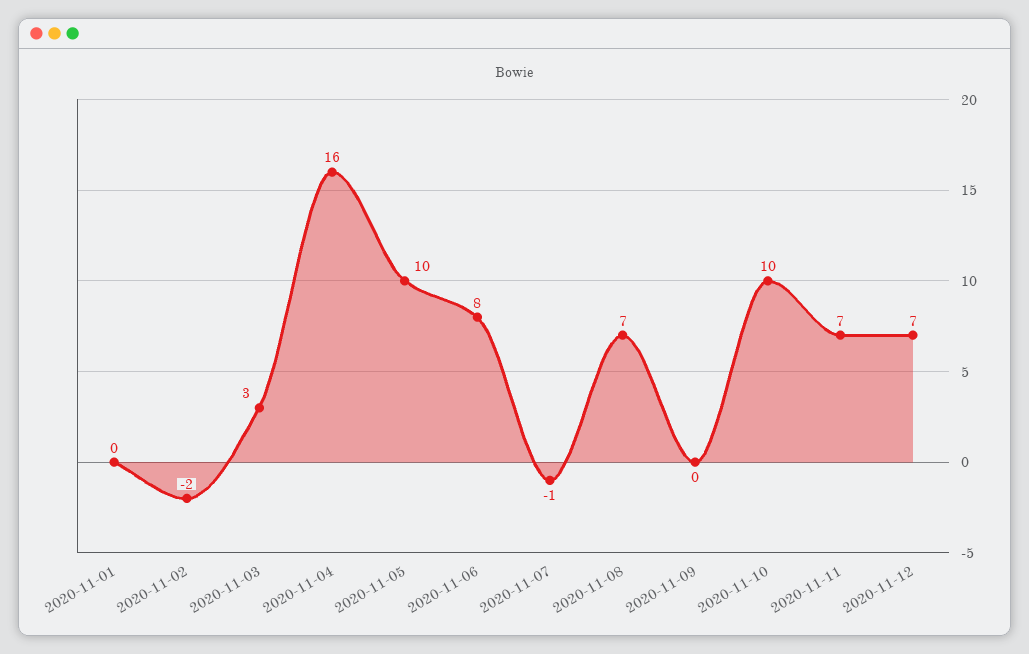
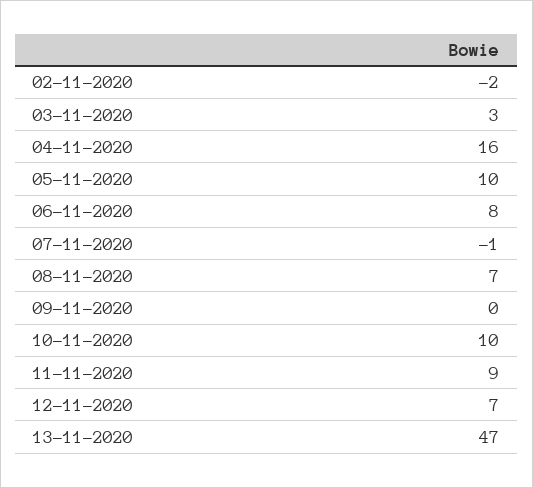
2020-11-01: 0 -> none
2020-11-11: 7 -> 9
13-11-2020: none -> 47

